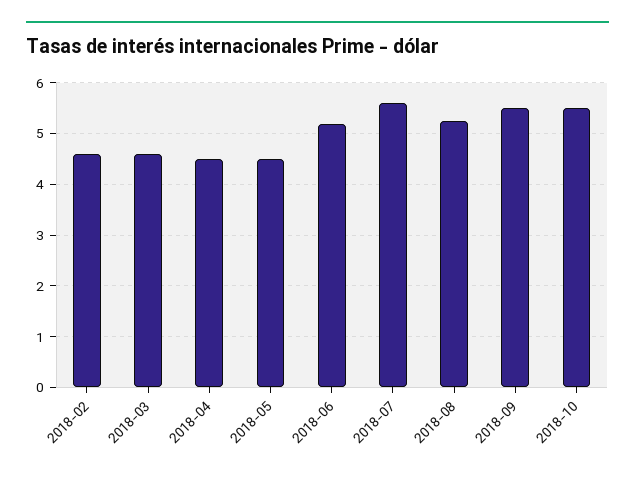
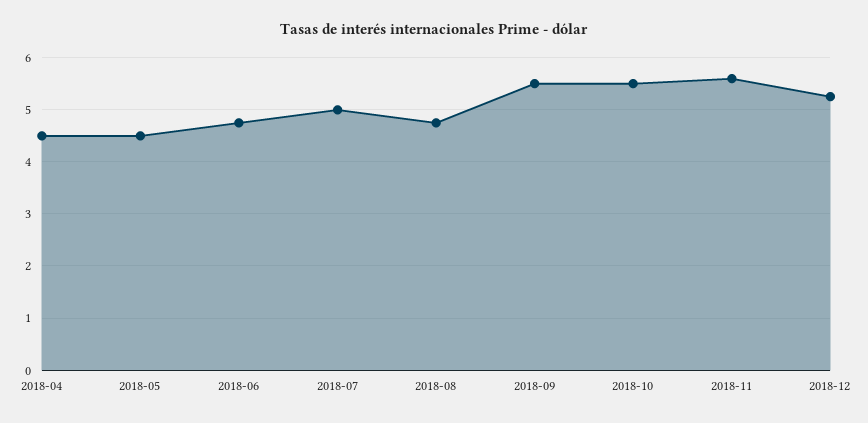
2018-02: 4.6 -> none
2018-03: 4.6 -> none
2018-06: 5.2 -> 4.8
2018-07: 5.6 -> 5
2018-08: 5.2 -> 4.8
2018-11: none -> 5.6
2018-12: none -> 5.2

